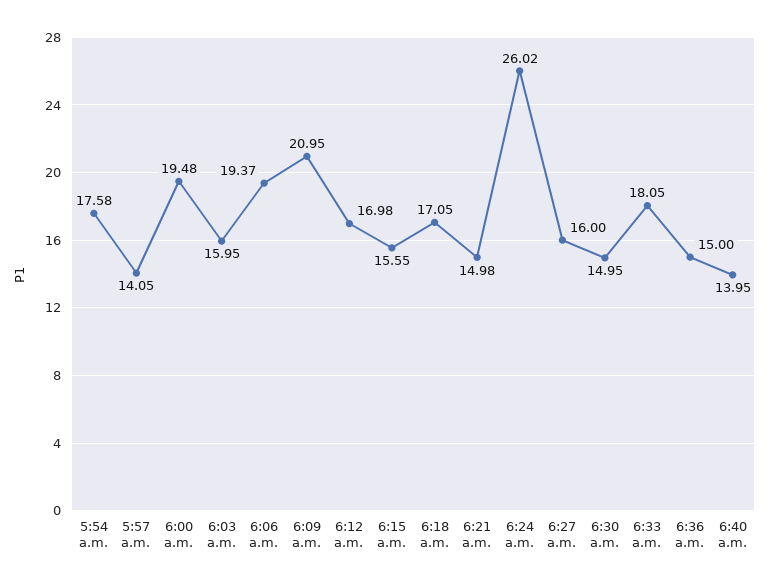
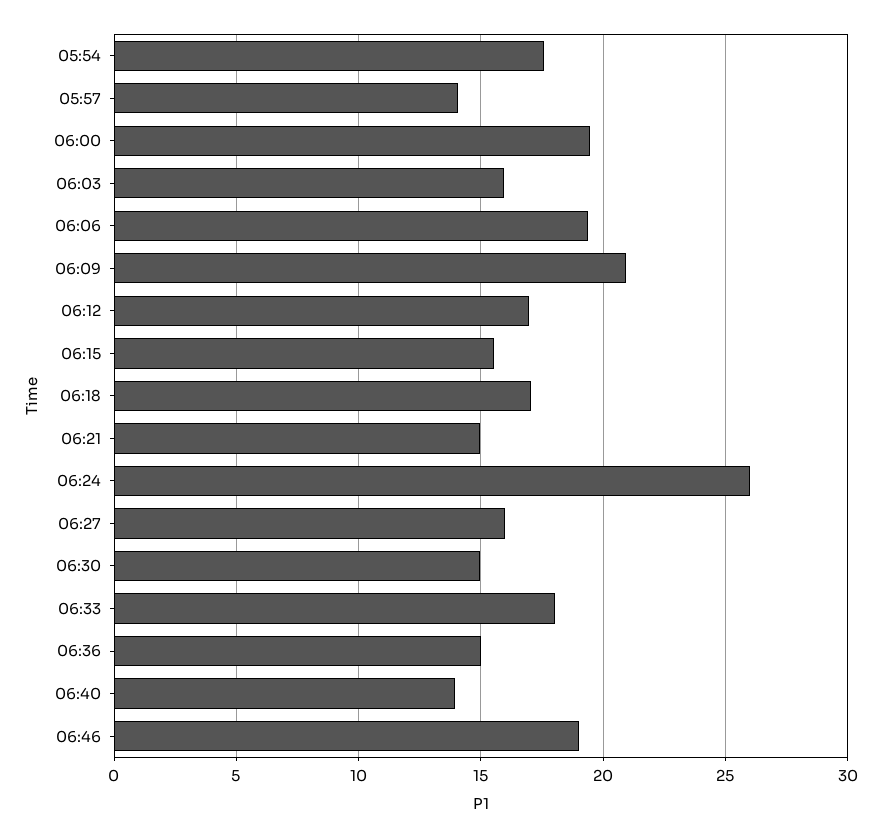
06:46: none -> 19

